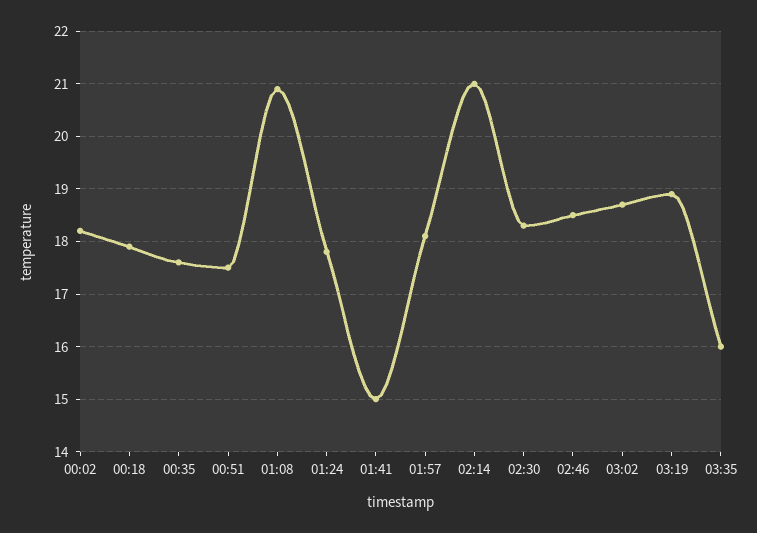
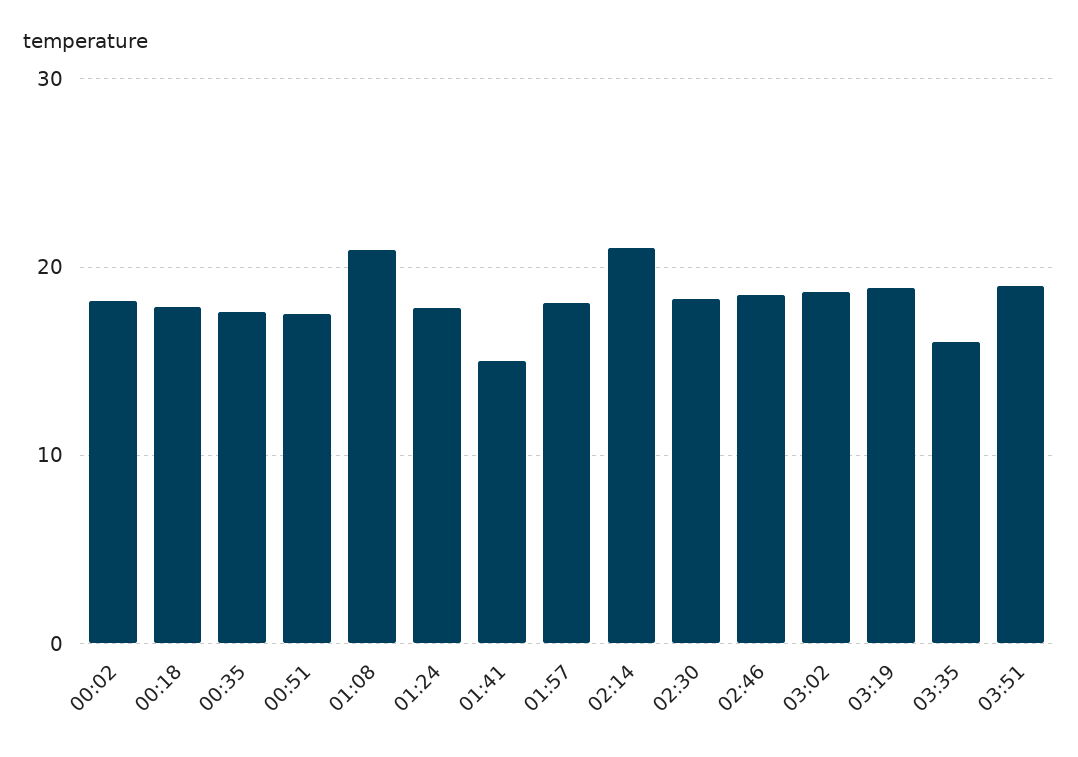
03:51: none -> 19

